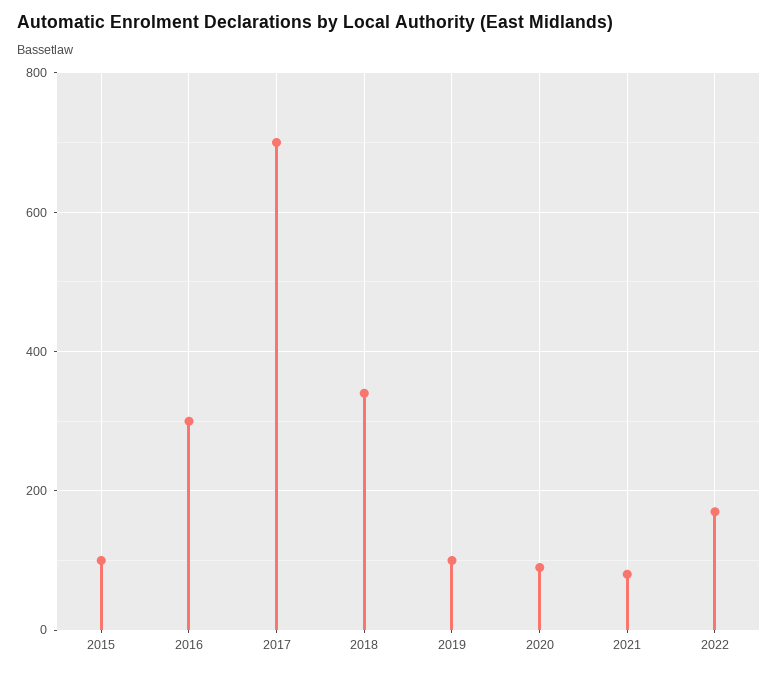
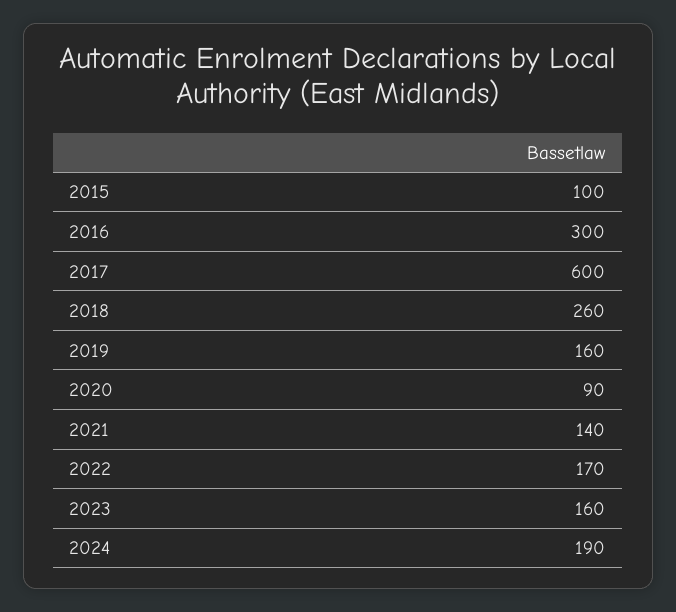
2017: 700 -> 600
2018: 340 -> 260
2019: 100 -> 160
2021: 80 -> 140
2023: none -> 160
2024: none -> 190

